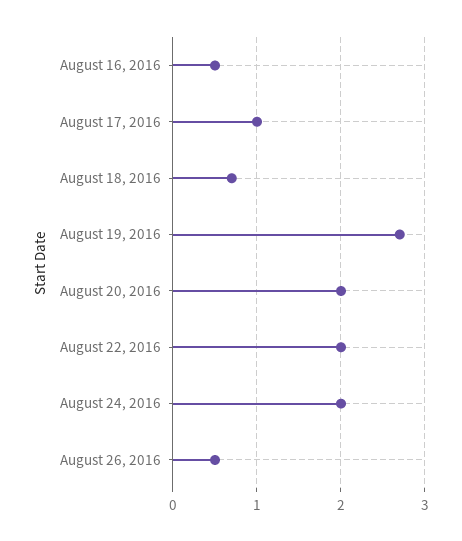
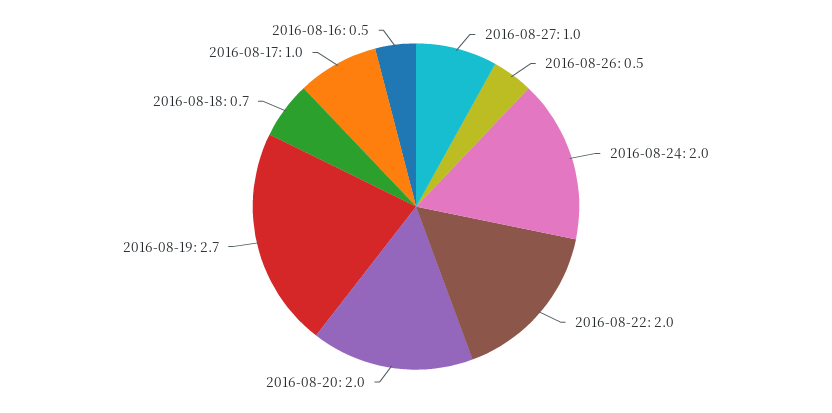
2016-08-27: none -> 1

